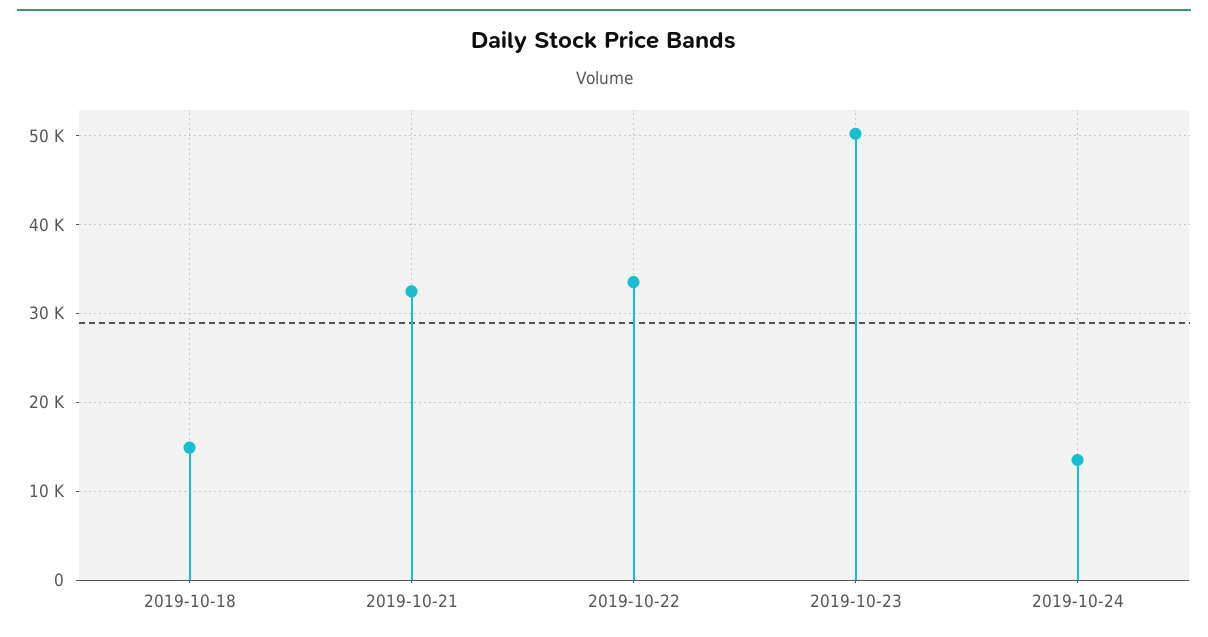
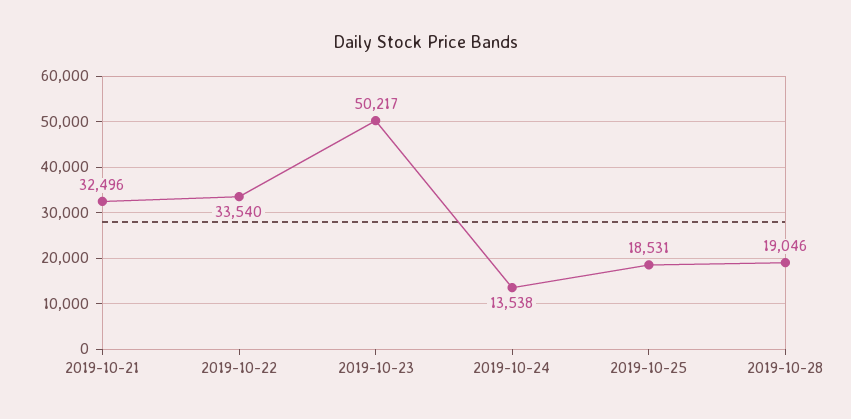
2019-10-18: 15000 -> none
2019-10-25: none -> 18531
2019-10-28: none -> 19046

